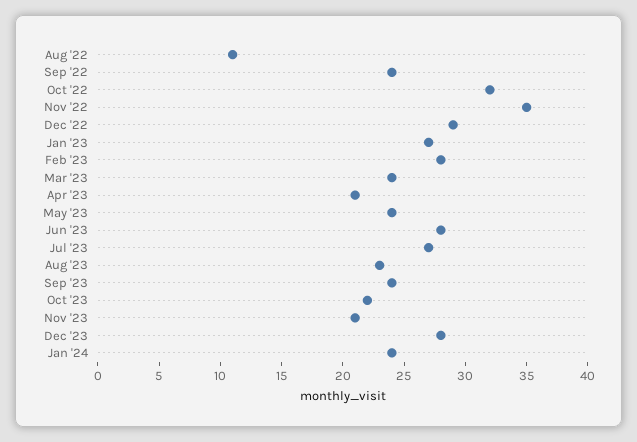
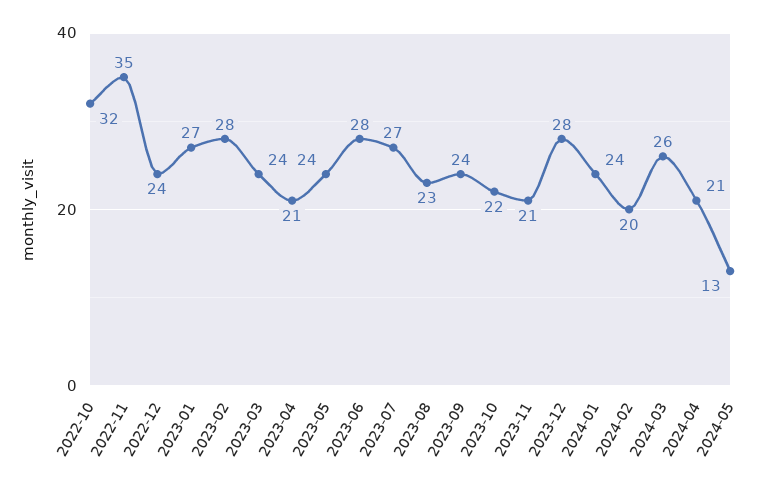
Aug '22: 11 -> none
Sep '22: 24 -> none
Dec '22: 29 -> 24
2024-02: none -> 20
2024-03: none -> 26
2024-04: none -> 21
2024-05: none -> 13

